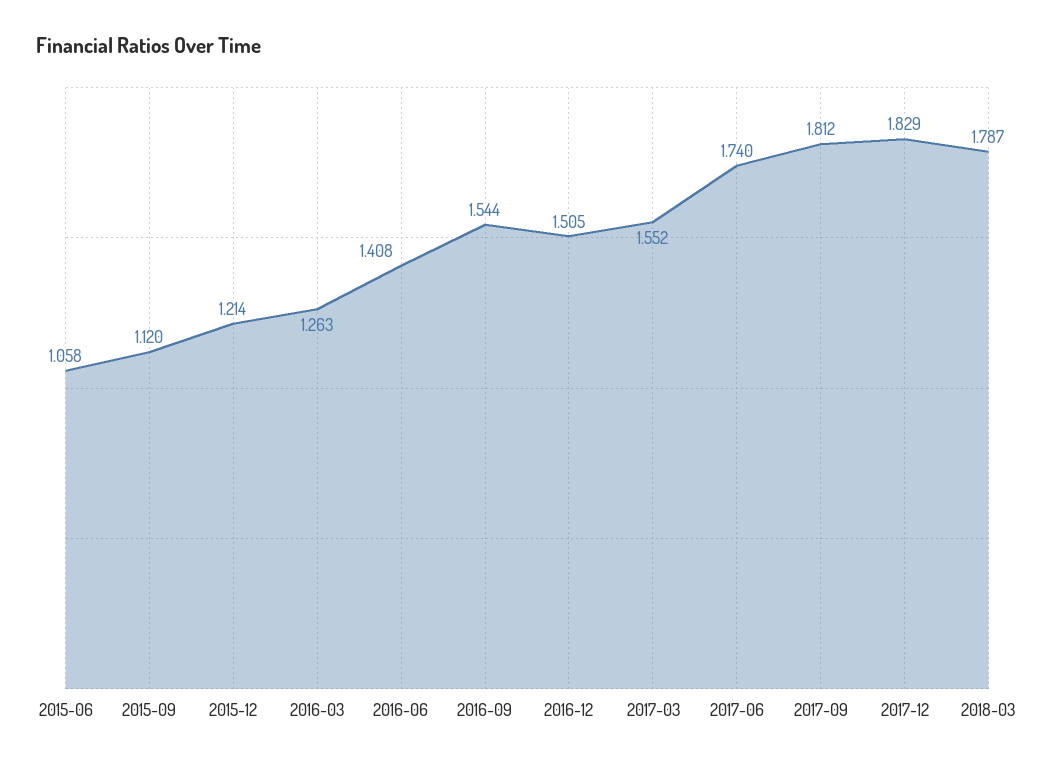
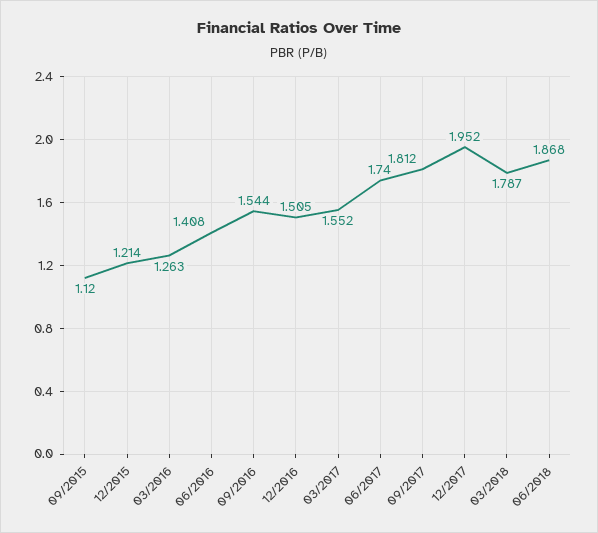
2015-06: 1.058 -> none
2017-12: 1.829 -> 1.952
06/2018: none -> 1.868

